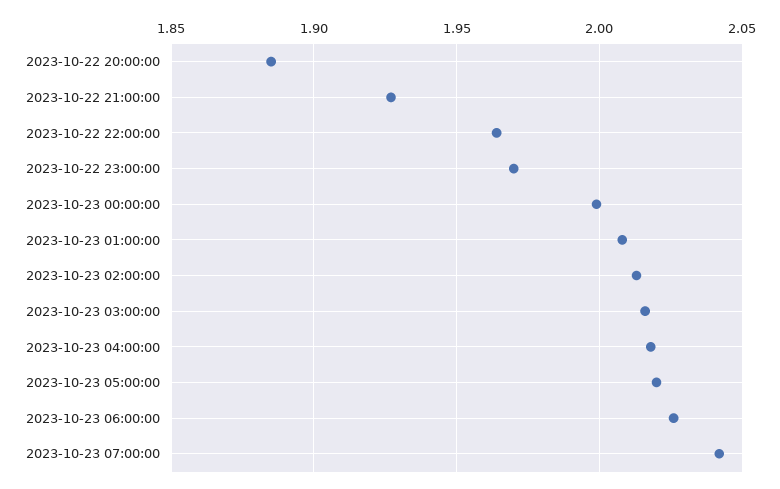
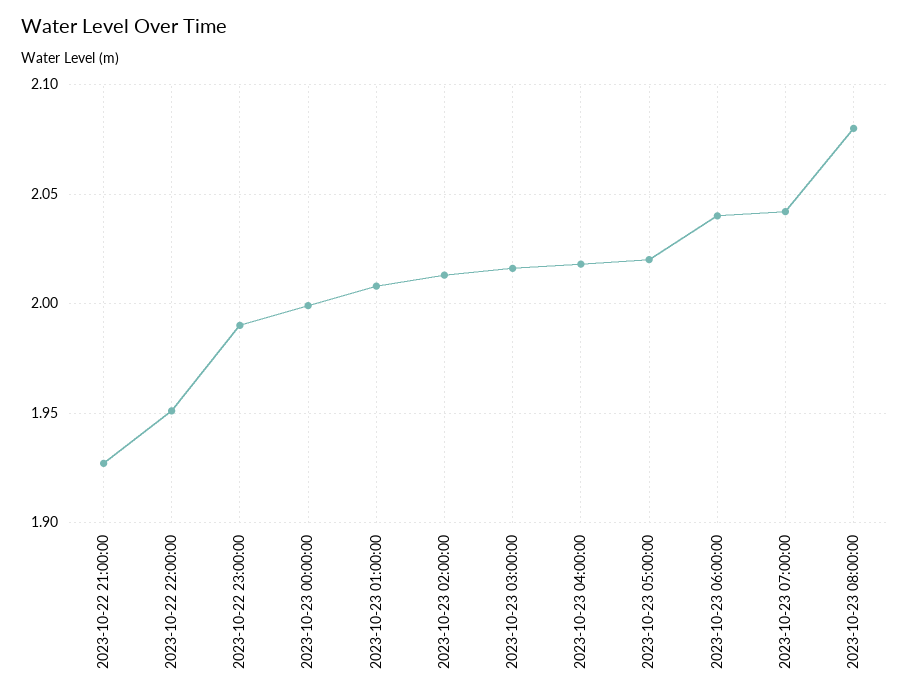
2023-10-22 20:00:00: 1.885 -> none
2023-10-22 22:00:00: 1.965 -> 1.95
2023-10-22 23:00:00: 1.97 -> 1.99
2023-10-23 06:00:00: 2.025 -> 2.04
2023-10-23 08:00:00: none -> 2.08

